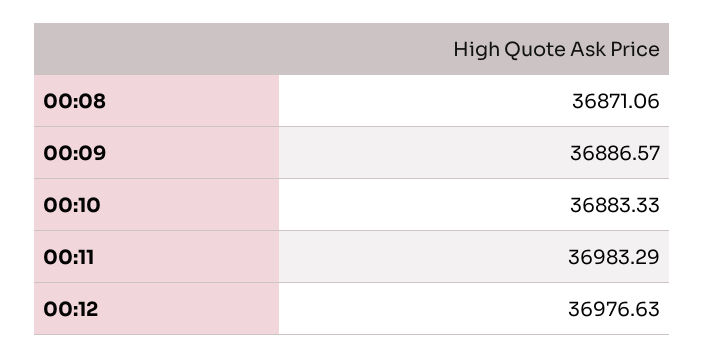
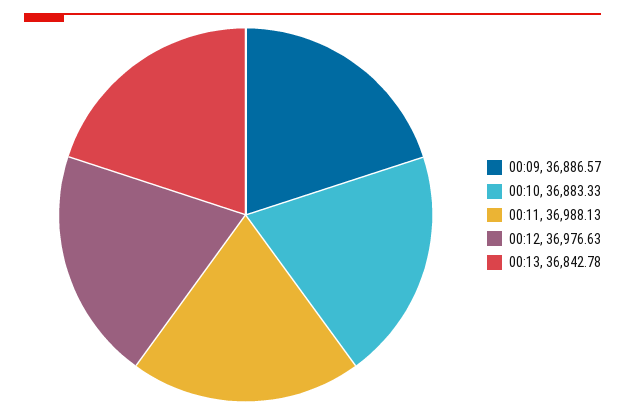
00:08: 36871.06 -> none
00:11: 36983.29 -> 36988.13
00:13: none -> 36842.78

